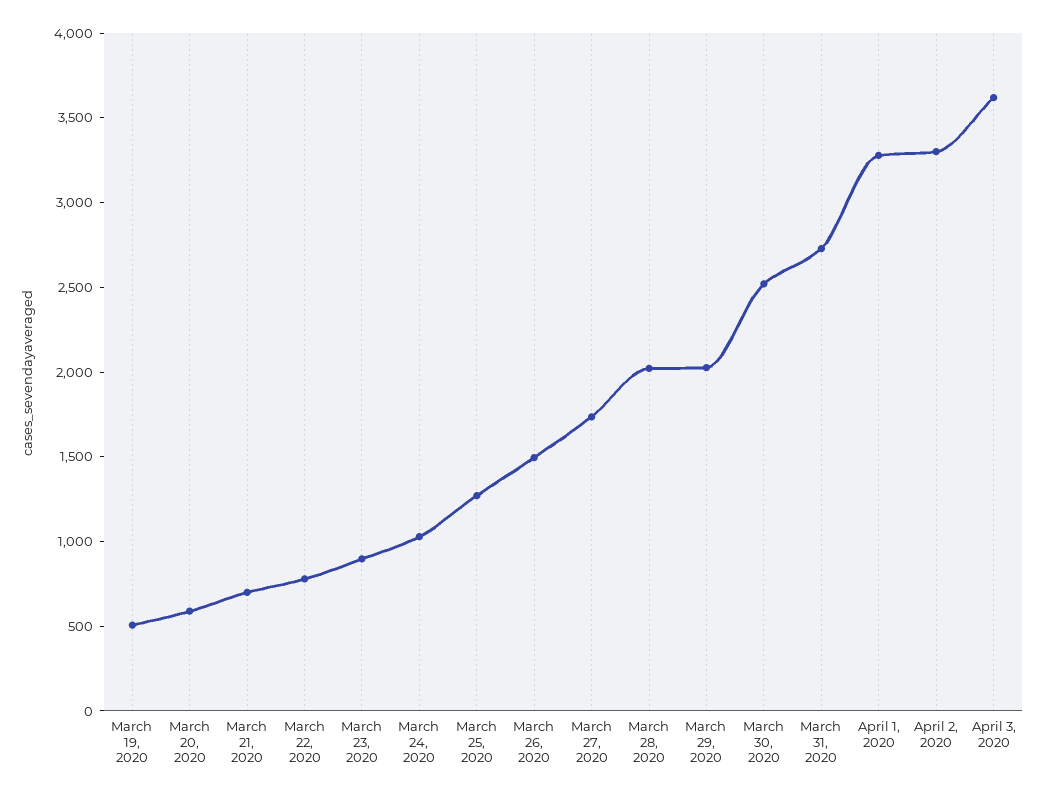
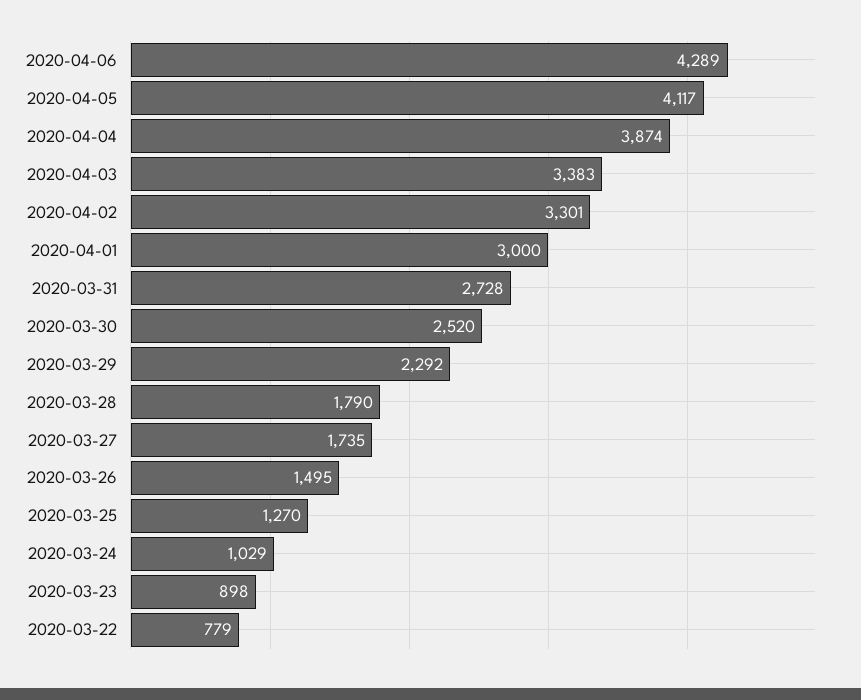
March 19, 2020: 500 -> none
March 20, 2020: 600 -> none
March 21, 2020: 700 -> none
March 28, 2020: 2000 -> 1790
March 29, 2020: 2000 -> 2292
April 1, 2020: 3300 -> 3000
April 3, 2020: 3600 -> 3383
2020-04-06: none -> 4289
2020-04-05: none -> 4117
2020-04-04: none -> 3874

